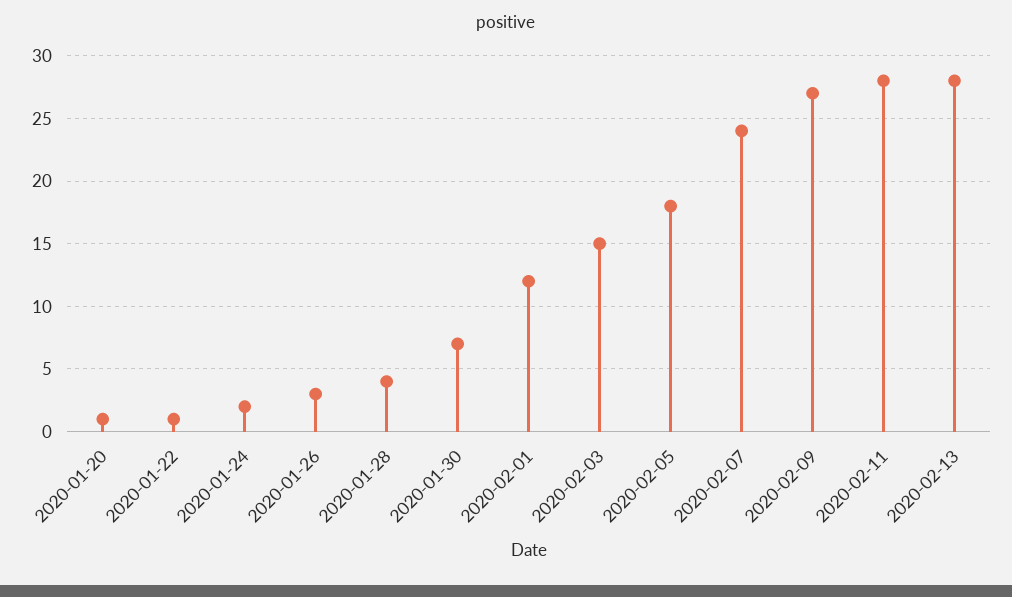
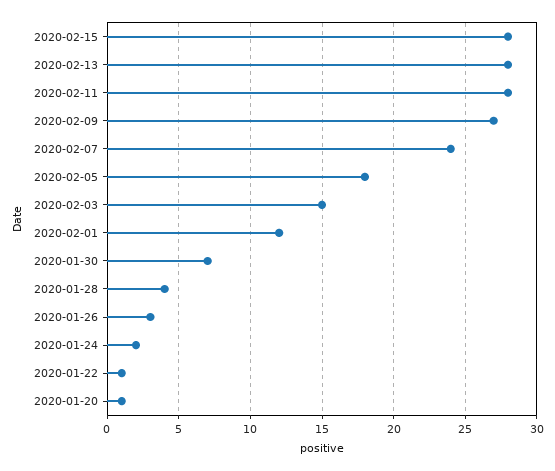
2020-02-15: none -> 28

